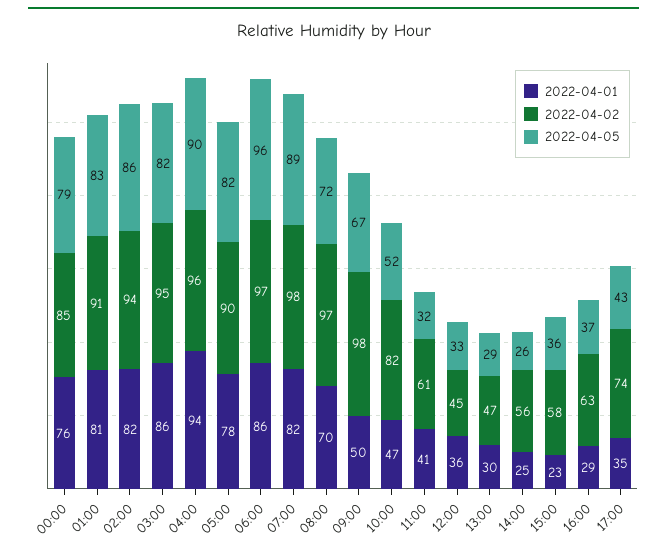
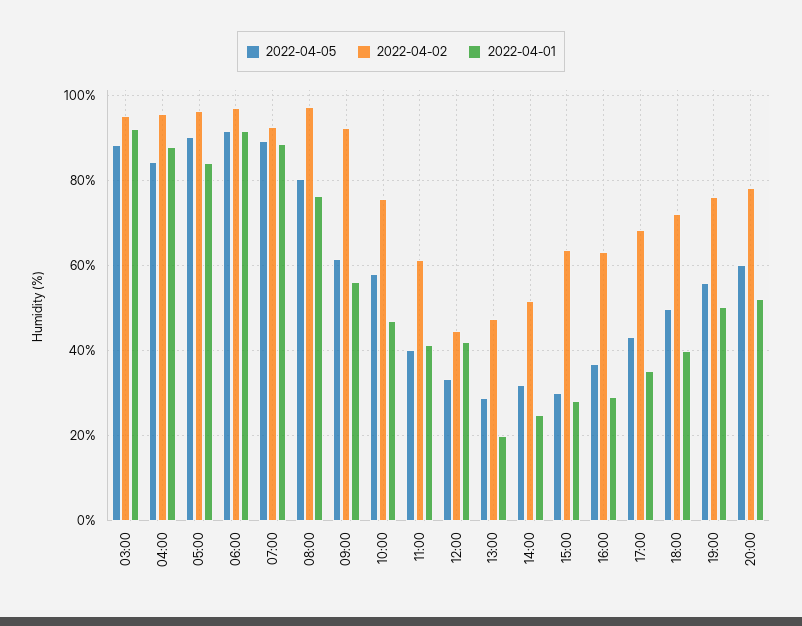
2022-04-01, 00:00: 76 -> none
2022-04-02, 00:00: 85 -> none
2022-04-05, 00:00: 79 -> none
2022-04-01, 01:00: 81 -> none
2022-04-02, 01:00: 91 -> none
2022-04-05, 01:00: 83 -> none
2022-04-01, 02:00: 82 -> none
2022-04-02, 02:00: 94 -> none
2022-04-05, 02:00: 86 -> none
2022-04-01, 03:00: 86 -> 92
2022-04-05, 03:00: 82 -> 88
2022-04-01, 04:00: 94 -> 88
2022-04-05, 04:00: 90 -> 84
2022-04-01, 05:00: 78 -> 84
2022-04-02, 05:00: 90 -> 96
2022-04-05, 05:00: 82 -> 90
2022-04-01, 06:00: 86 -> 92
2022-04-05, 06:00: 96 -> 92
2022-04-01, 07:00: 82 -> 88
2022-04-02, 07:00: 98 -> 92
2022-04-01, 08:00: 70 -> 76
2022-04-05, 08:00: 72 -> 80
2022-04-01, 09:00: 50 -> 56
2022-04-02, 09:00: 98 -> 92
2022-04-05, 09:00: 67 -> 62
2022-04-02, 10:00: 82 -> 76
2022-04-05, 10:00: 52 -> 58
2022-04-05, 11:00: 32 -> 40
2022-04-01, 12:00: 36 -> 42
2022-04-01, 13:00: 30 -> 20
2022-04-02, 14:00: 56 -> 52
2022-04-05, 14:00: 26 -> 32
2022-04-01, 15:00: 23 -> 28
2022-04-02, 15:00: 58 -> 64
2022-04-05, 15:00: 36 -> 30
2022-04-02, 17:00: 74 -> 68
2022-04-05, 18:00: none -> 50
2022-04-02, 18:00: none -> 72
2022-04-01, 18:00: none -> 40
2022-04-05, 19:00: none -> 56
2022-04-02, 19:00: none -> 76
2022-04-01, 19:00: none -> 50
2022-04-05, 20:00: none -> 60
2022-04-02, 20:00: none -> 78
2022-04-01, 20:00: none -> 52

